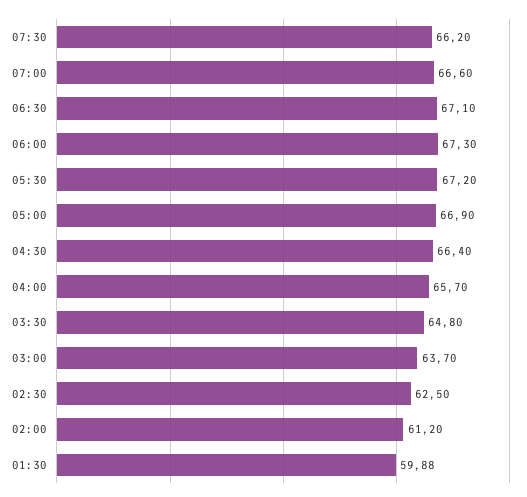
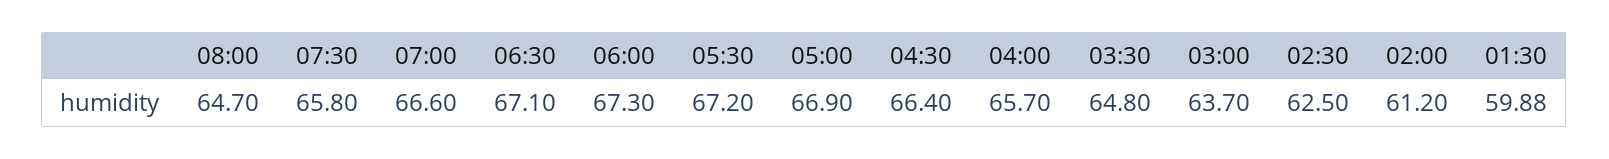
07:30: 66.2 -> 65.8
08:00: none -> 64.7

